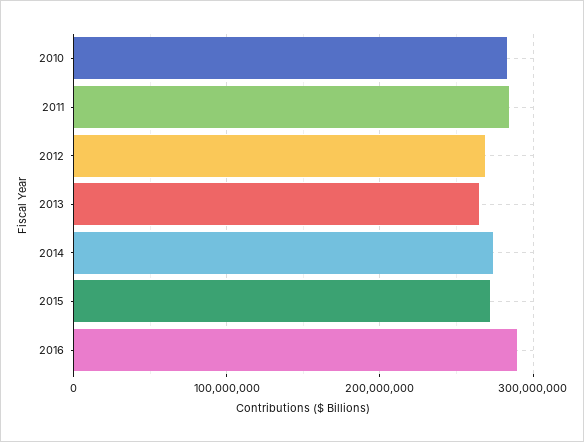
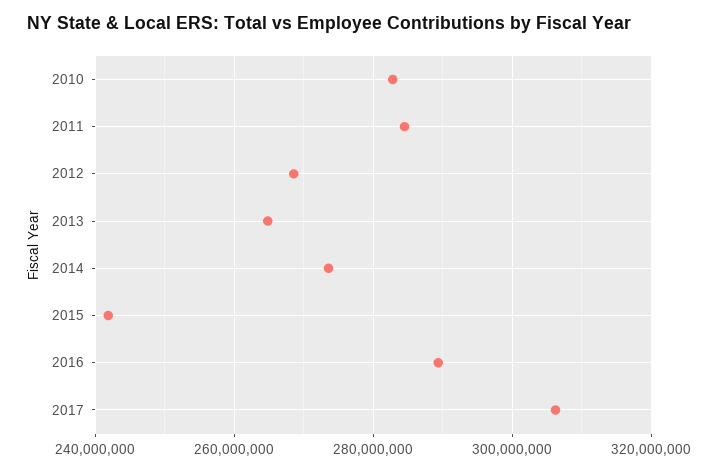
2015: 270000000 -> 242000000
2017: none -> 306000000

